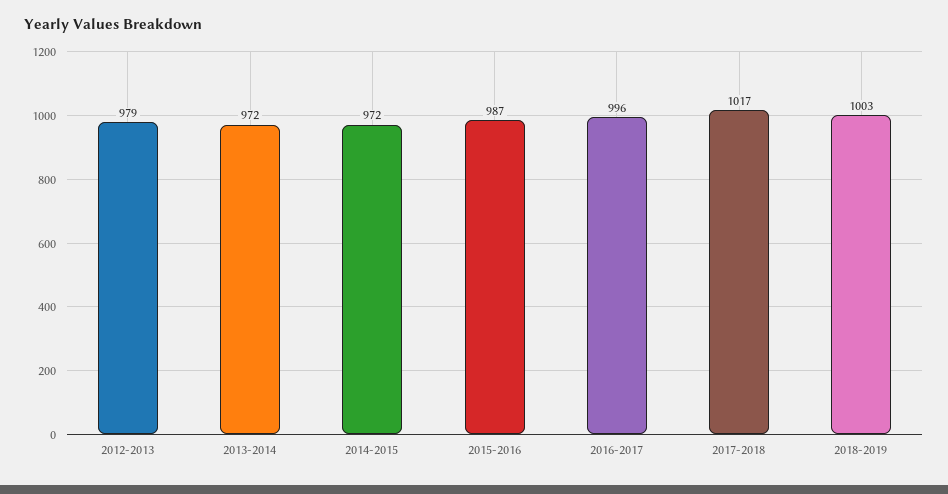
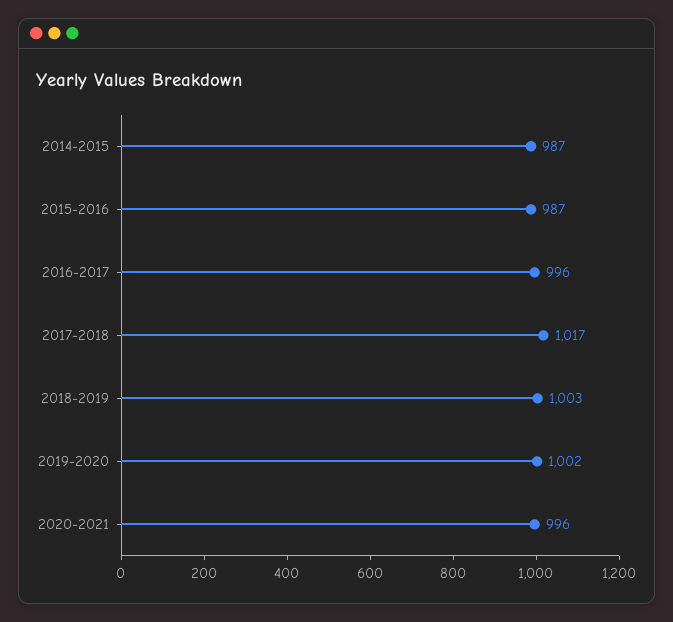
2012-2013: 979 -> none
2013-2014: 972 -> none
2014-2015: 972 -> 987
2019-2020: none -> 1002
2020-2021: none -> 996

